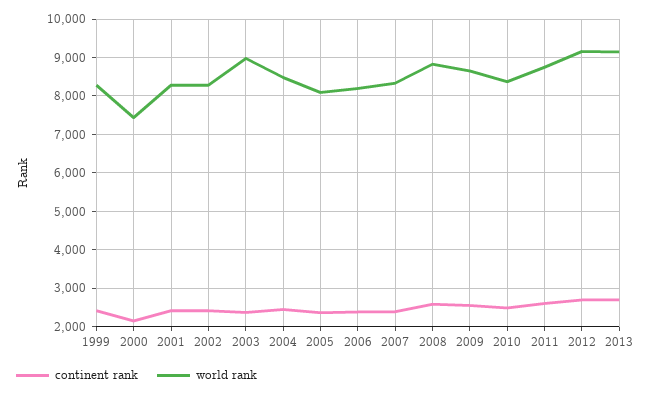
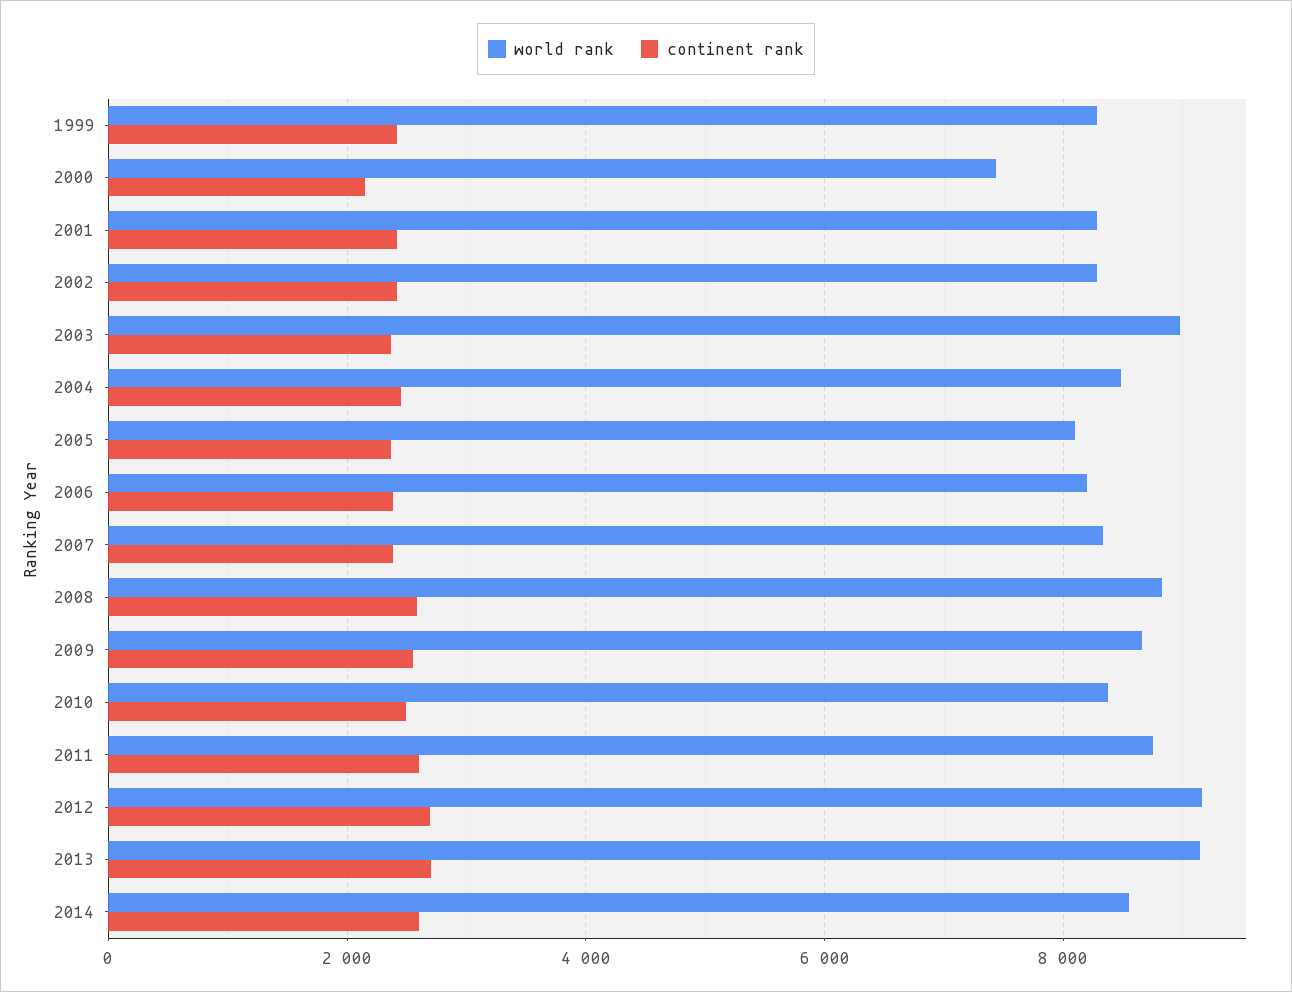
world rank, 2014: none -> 8600
continent rank, 2014: none -> 2600

